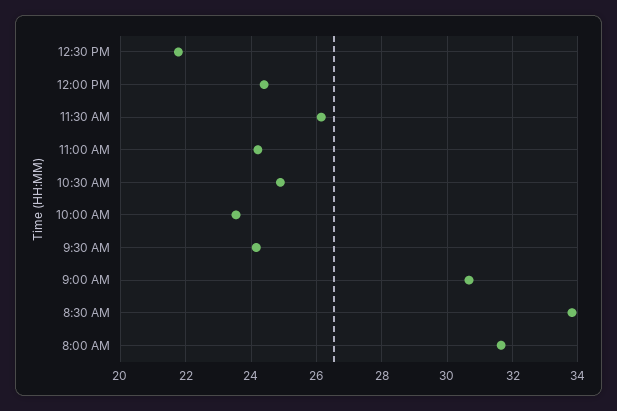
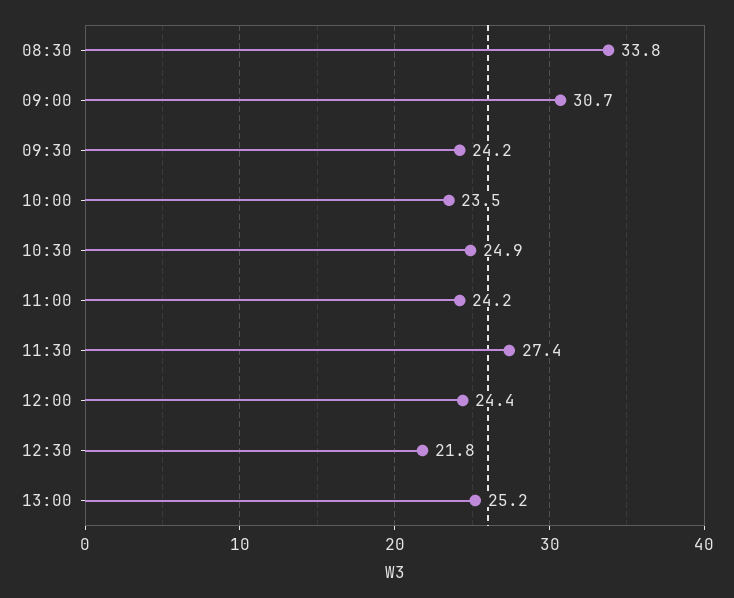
11:30 AM: 26.2 -> 27.4
8:00 AM: 31.6 -> none
13:00: none -> 25.2

